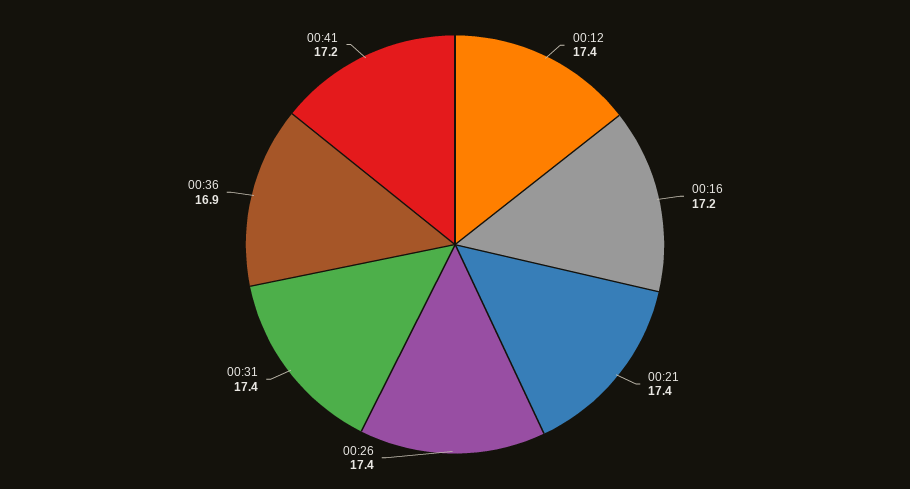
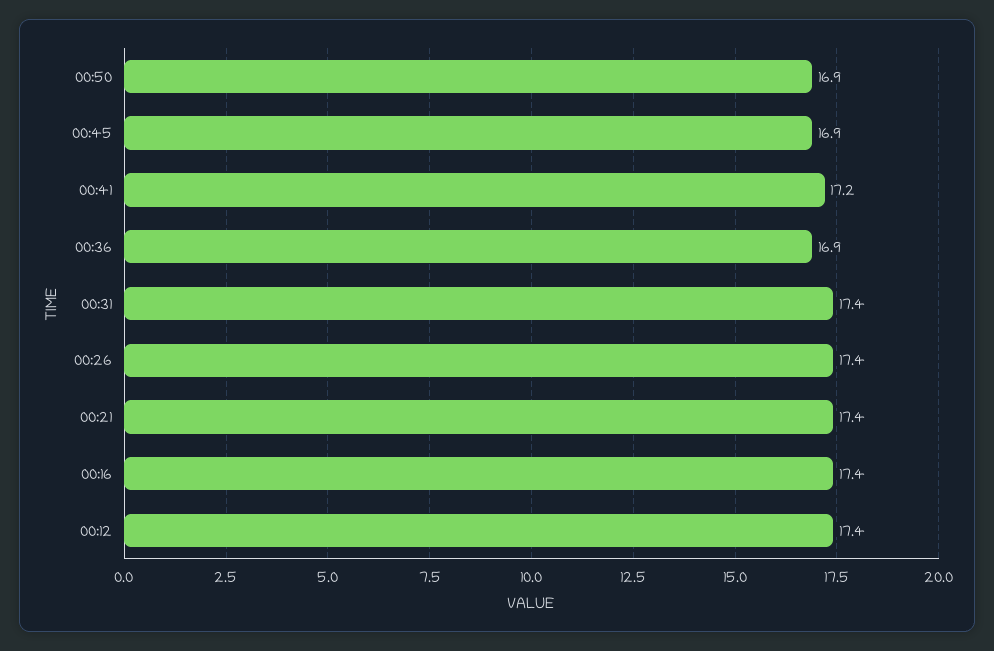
00:16: 17.2 -> 17.4
00:50: none -> 16.9
00:45: none -> 16.9

